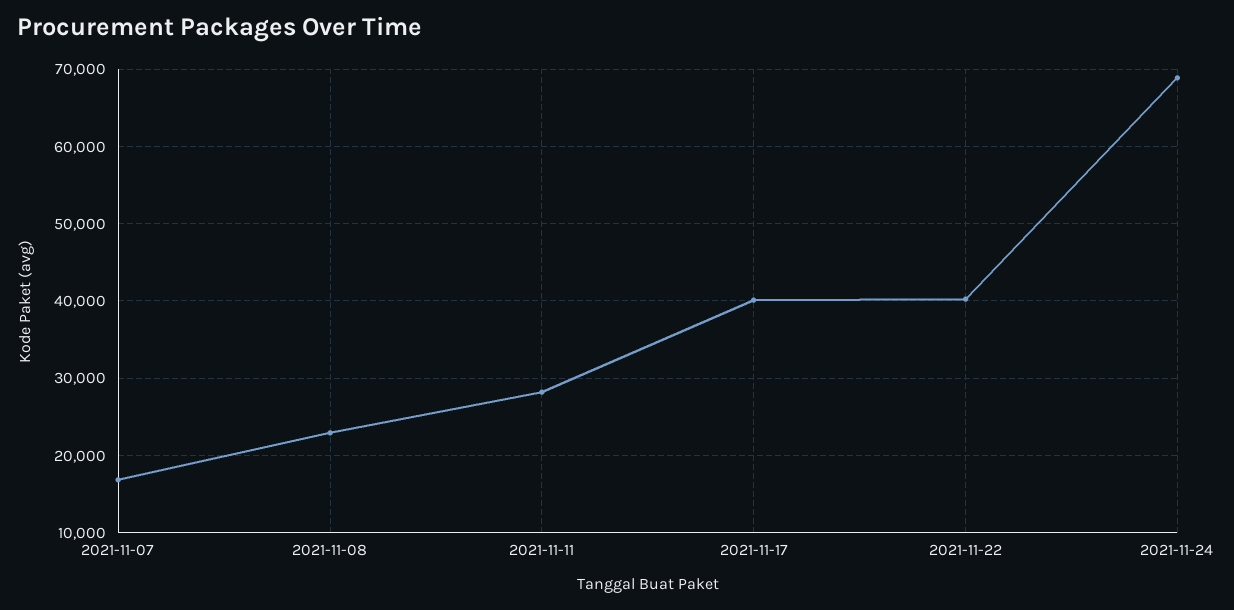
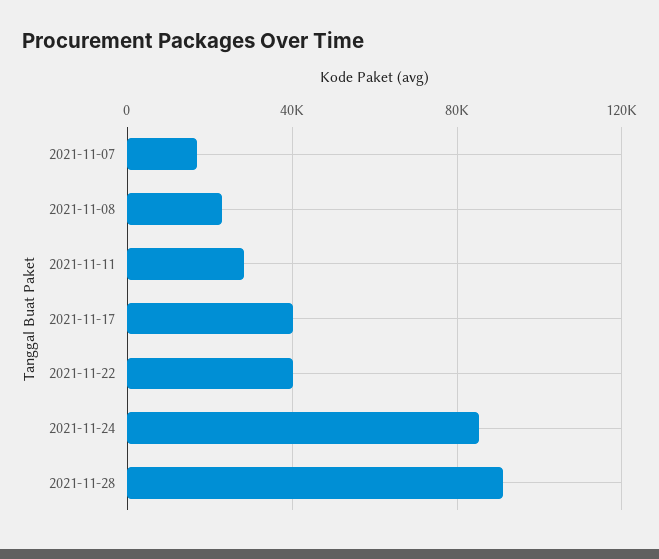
2021-11-24: 69000 -> 85000
2021-11-28: none -> 90000

